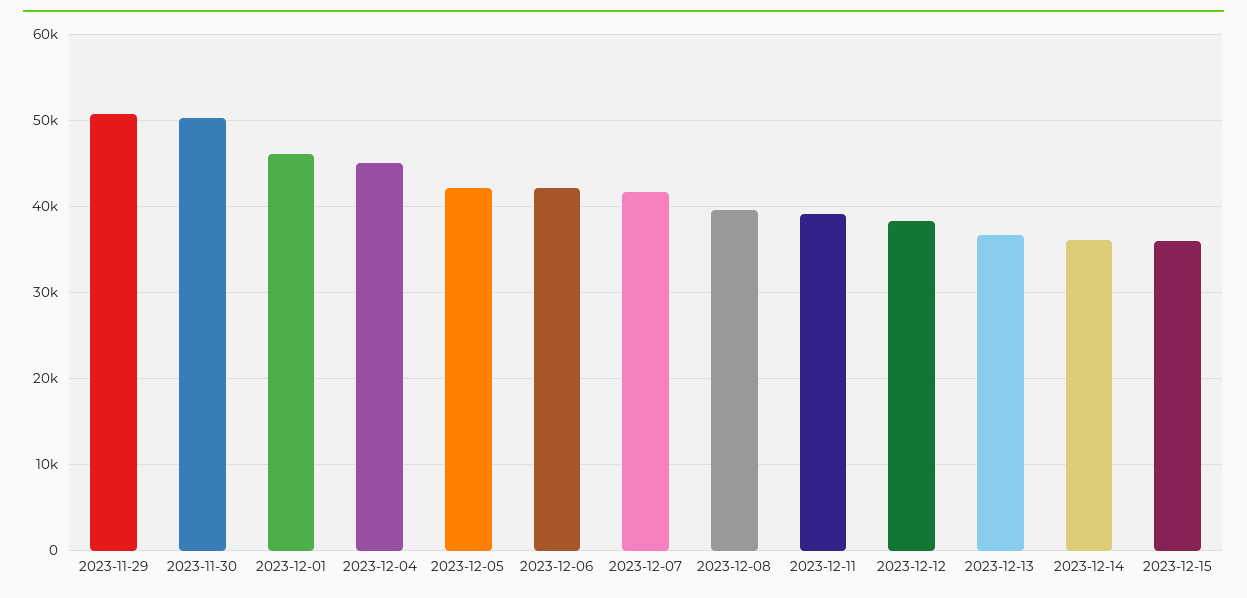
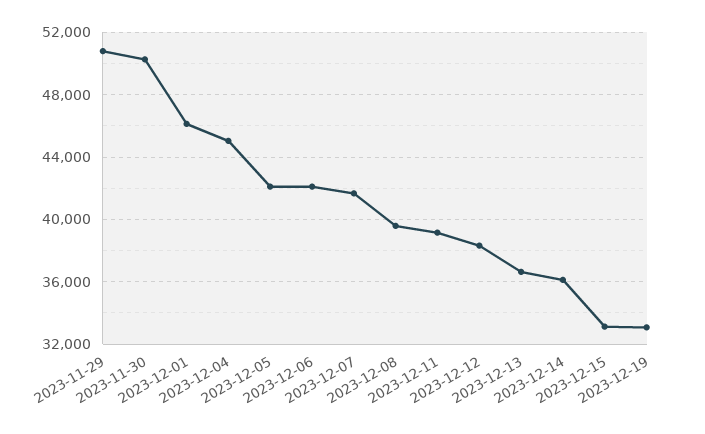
2023-12-15: 36000 -> 33000
2023-12-19: none -> 33000

